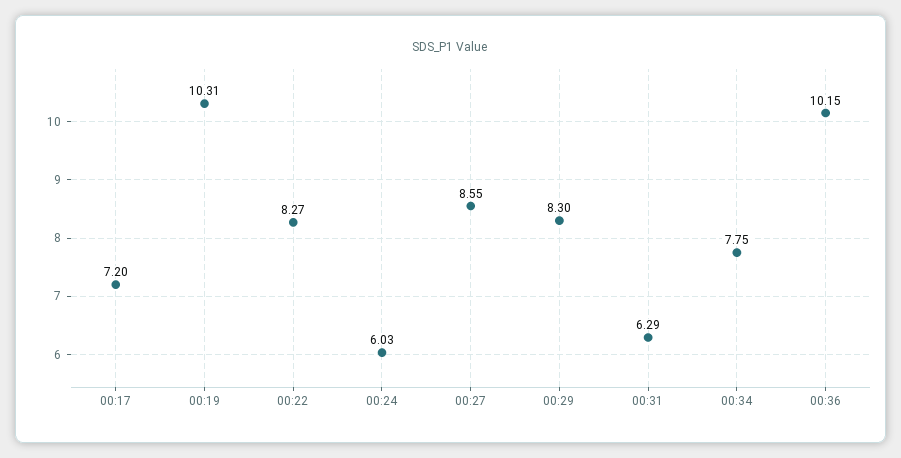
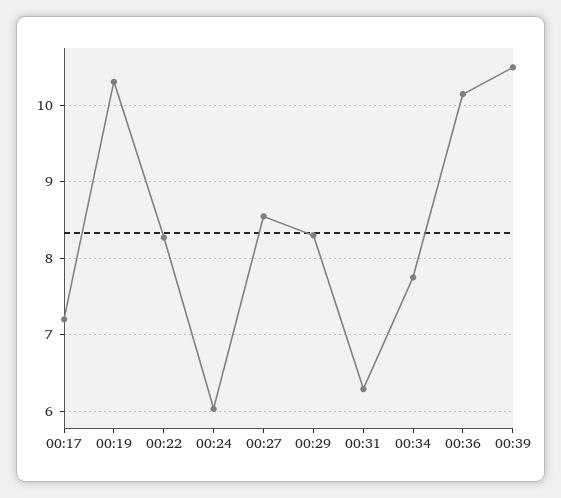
00:39: none -> 10.5

